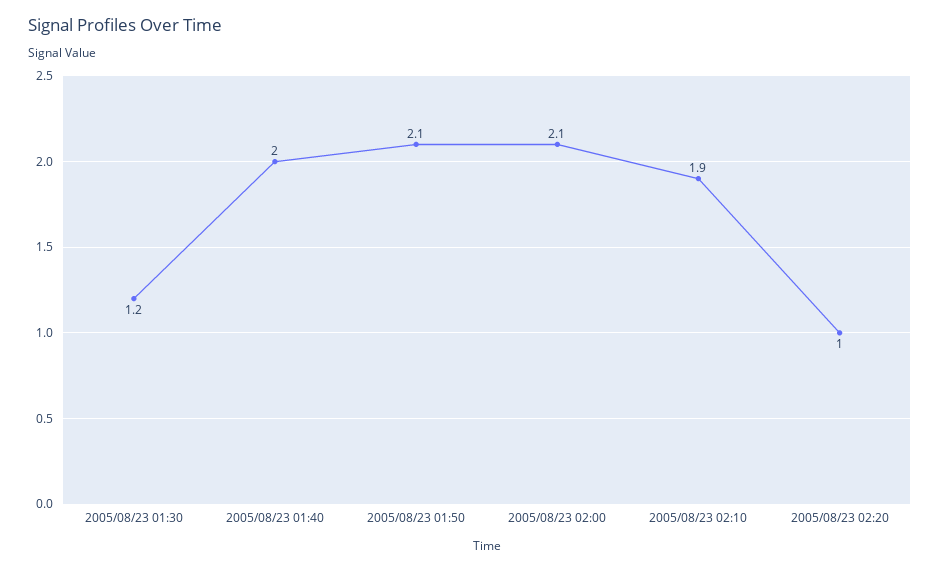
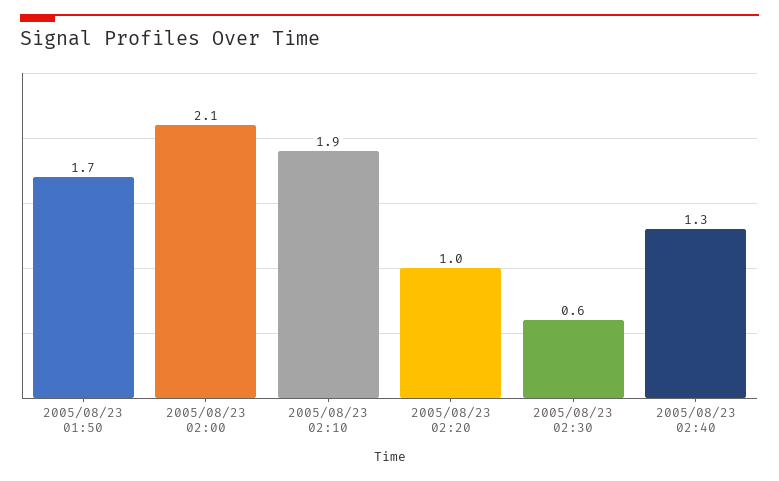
2005/08/23 01:30: 1.2 -> none
2005/08/23 01:40: 2 -> none
2005/08/23 01:50: 2.1 -> 1.7
2005/08/23 02:30: none -> 0.6
2005/08/23 02:40: none -> 1.3

